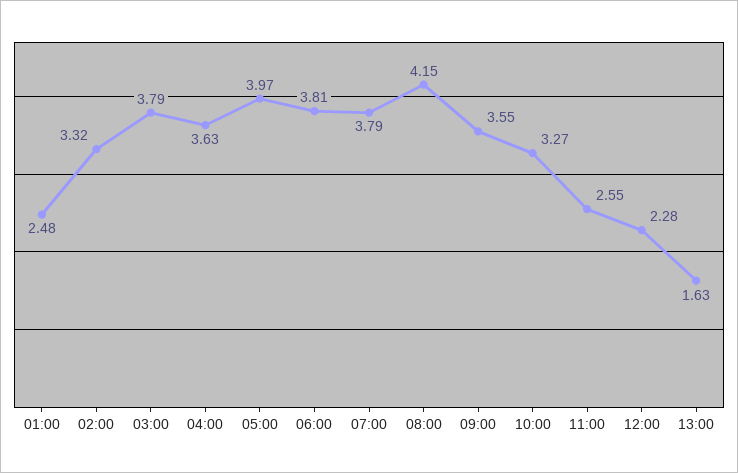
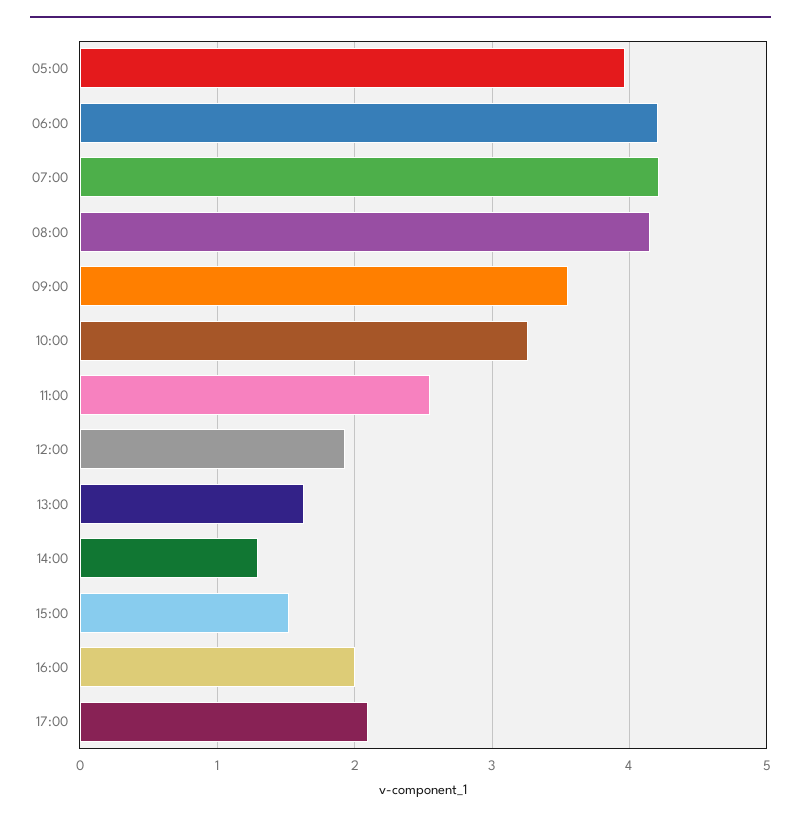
01:00: 2.48 -> none
02:00: 3.32 -> none
03:00: 3.79 -> none
04:00: 3.63 -> none
06:00: 3.81 -> 4.2
07:00: 3.79 -> 4.2
12:00: 2.28 -> 1.9
14:00: none -> 1.3
15:00: none -> 1.5
16:00: none -> 2
17:00: none -> 2.1

